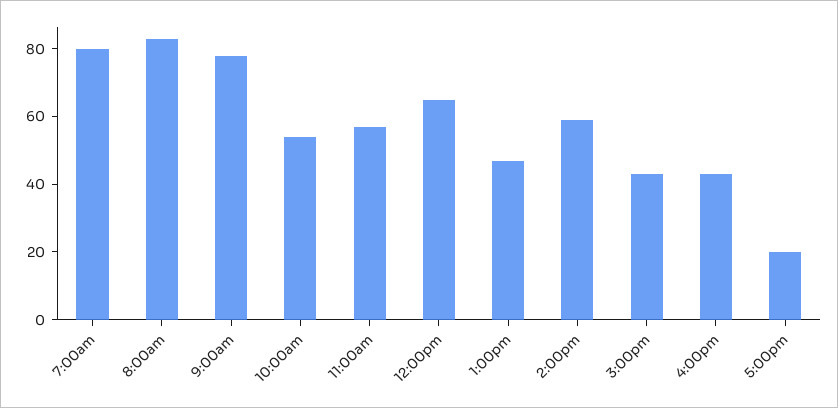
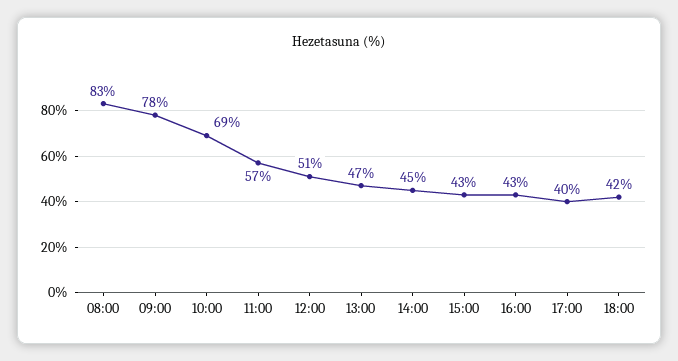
7:00am: 80 -> none
10:00am: 55 -> 69
12:00pm: 65 -> 51
2:00pm: 60 -> 45
5:00pm: 20 -> 40
18:00: none -> 42

